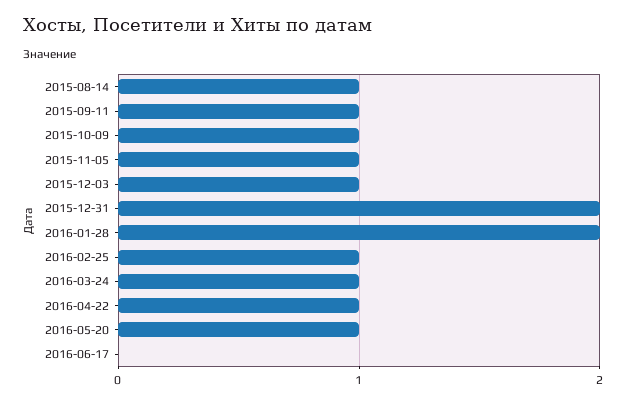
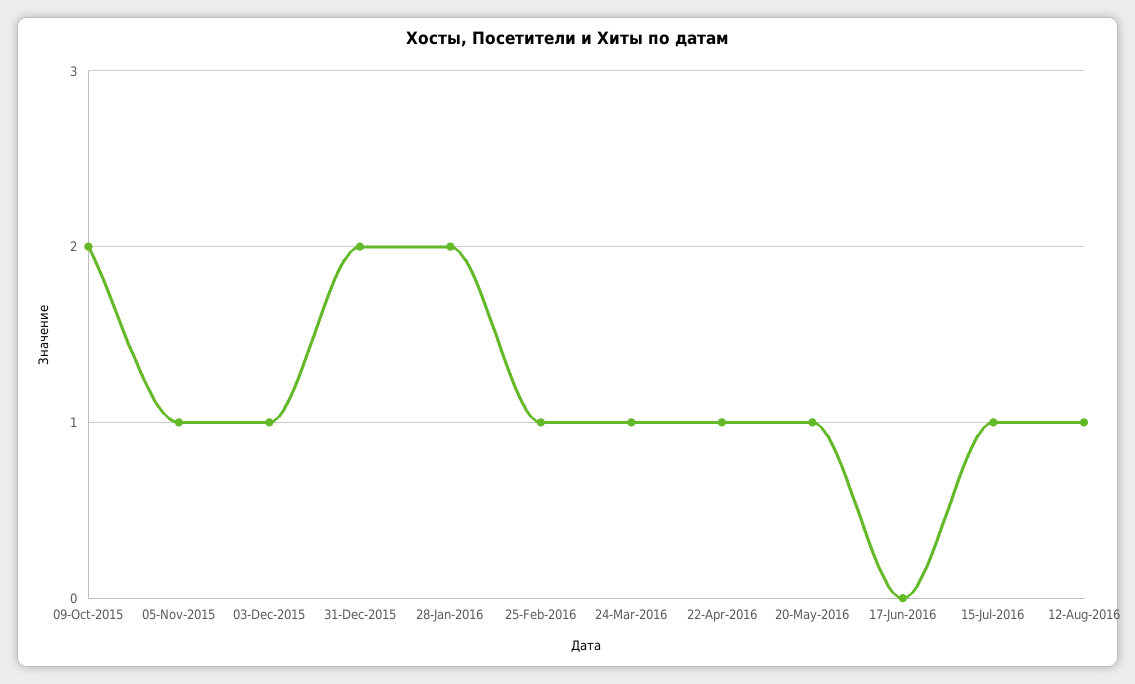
2015-08-14: 1 -> none
2015-09-11: 1 -> none
2015-10-09: 1 -> 2
15-Jul-2016: none -> 1
12-Aug-2016: none -> 1

